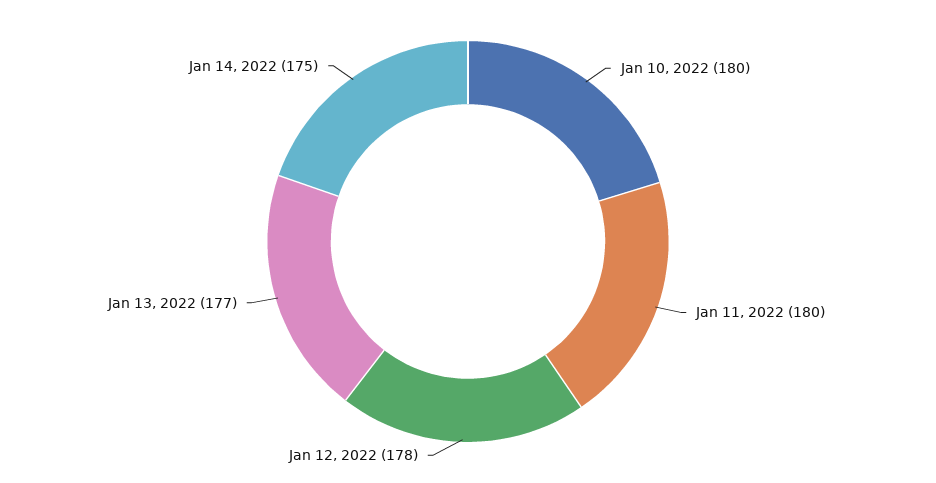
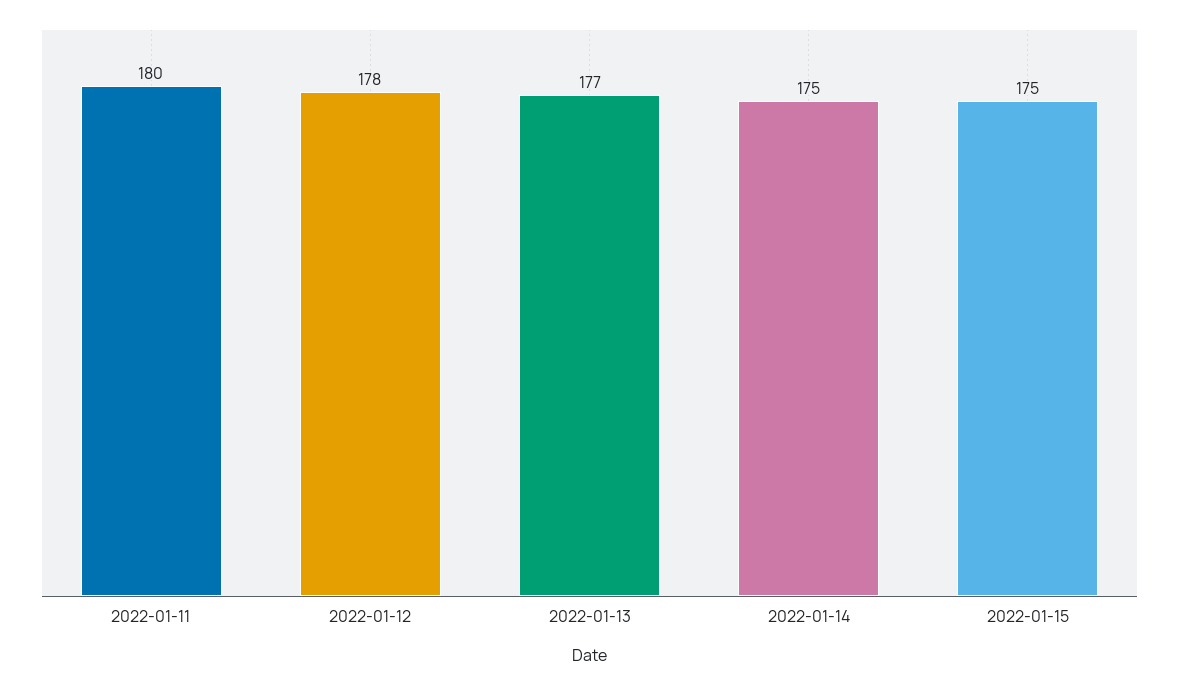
Jan 10, 2022: 180 -> none
2022-01-15: none -> 175

